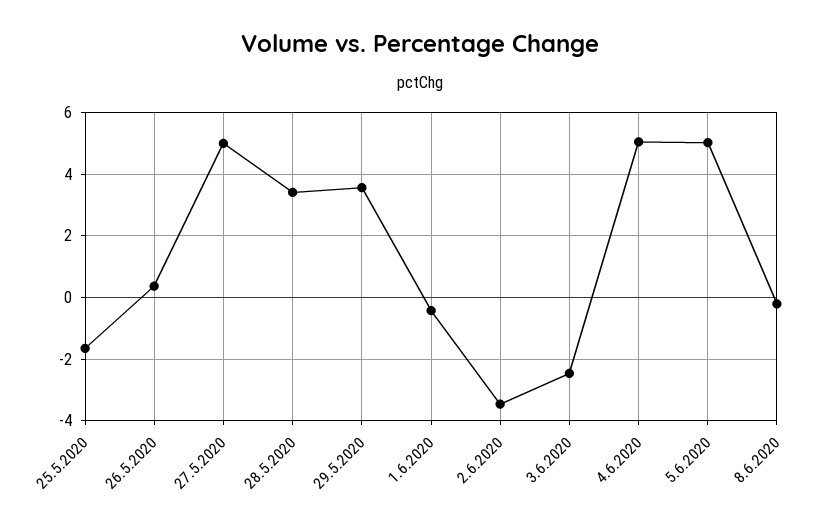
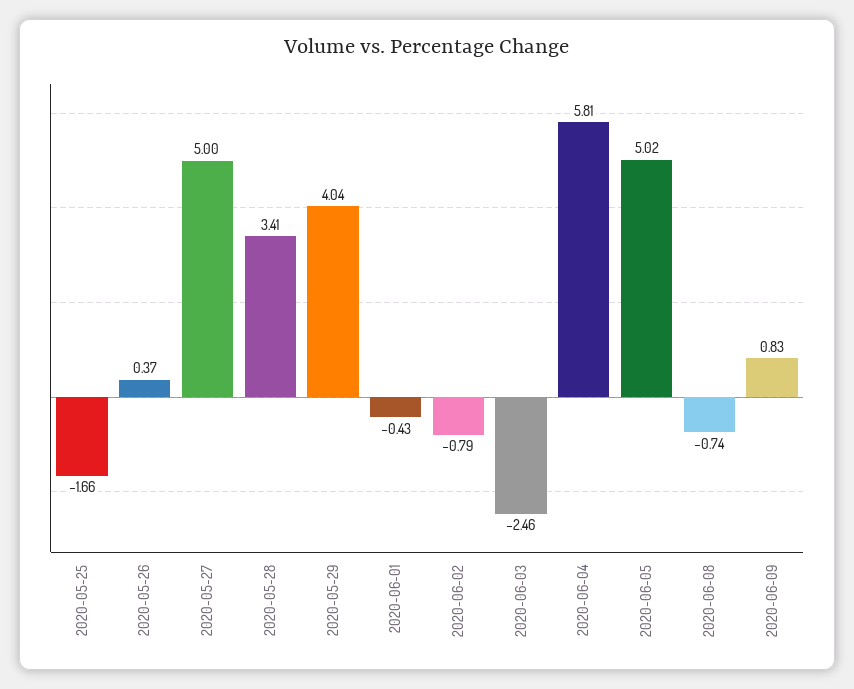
29.5.2020: 3.6 -> 4.04
2.6.2020: -3.4 -> -0.79
4.6.2020: 5 -> 5.81
8.6.2020: -0.2 -> -0.74
2020-06-09: none -> 0.83

